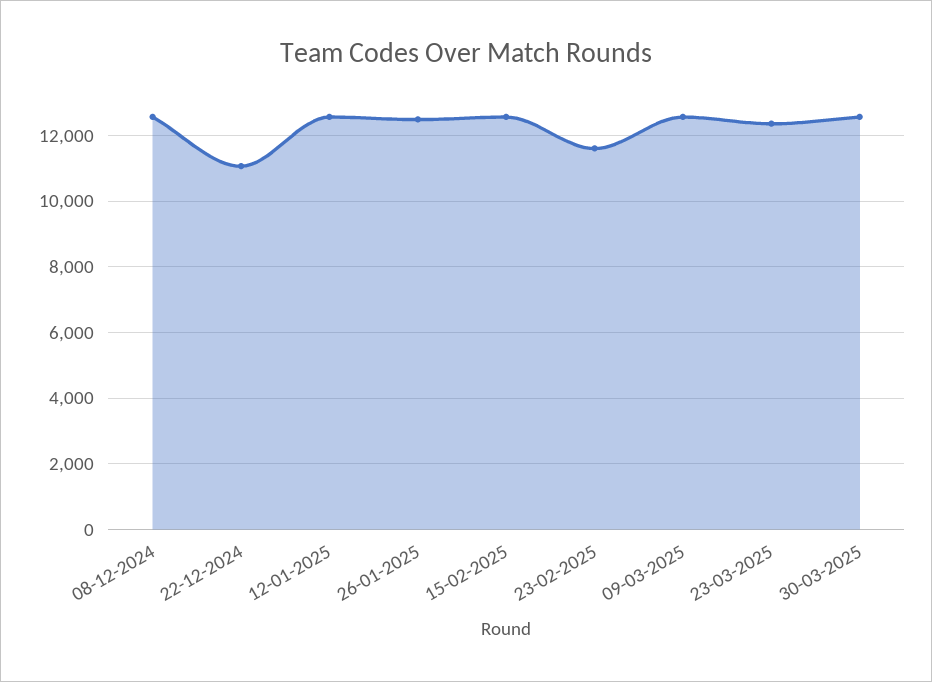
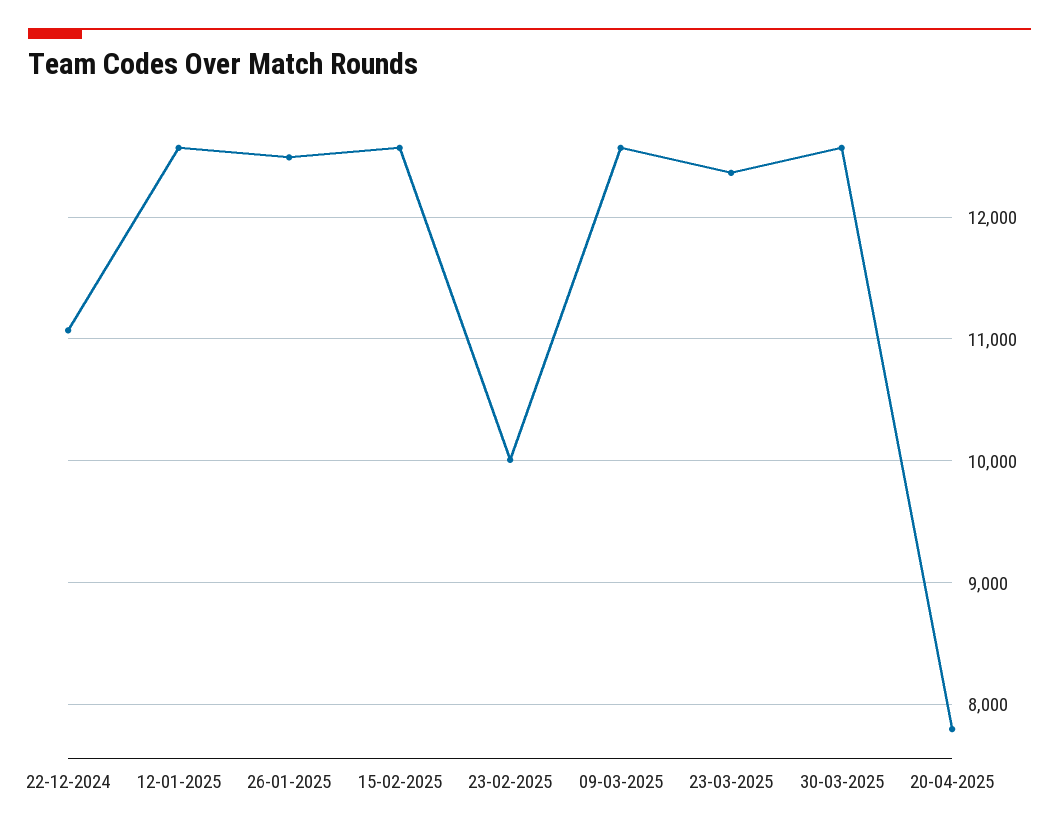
08-12-2024: 12600 -> none
23-02-2025: 11600 -> 10000
20-04-2025: none -> 7800

